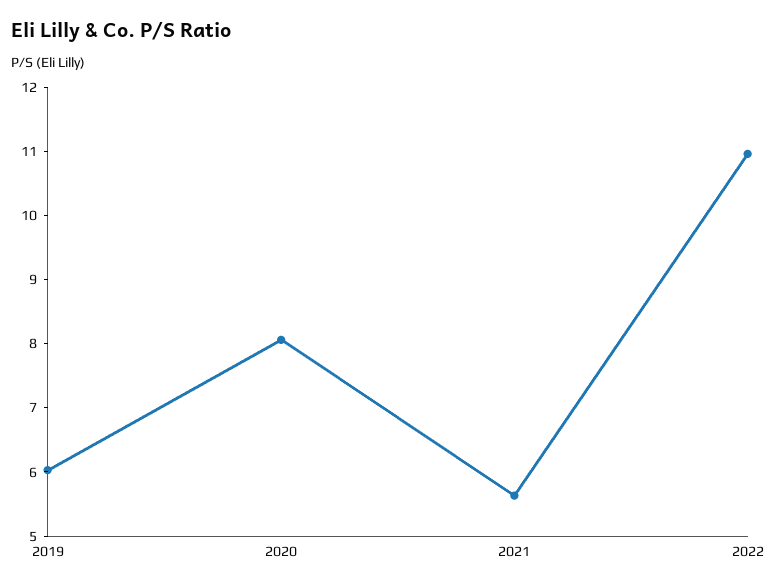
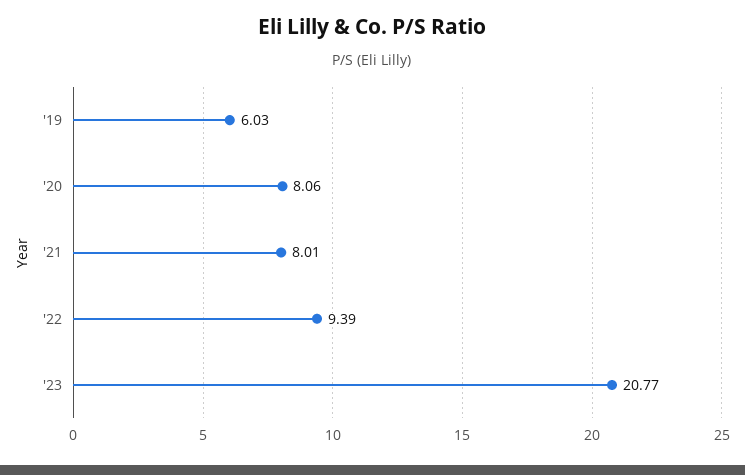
2021: 5.6 -> 8.01
2022: 11 -> 9.39
'23: none -> 20.77

